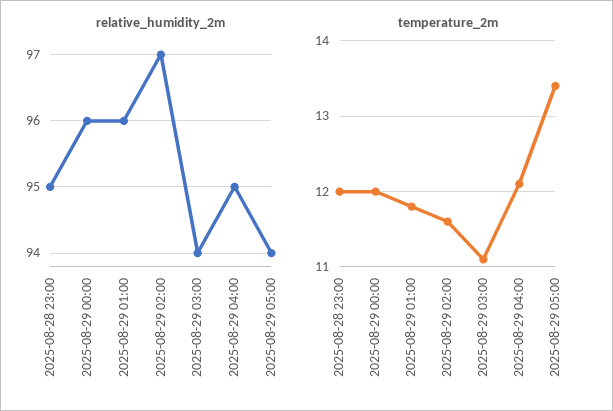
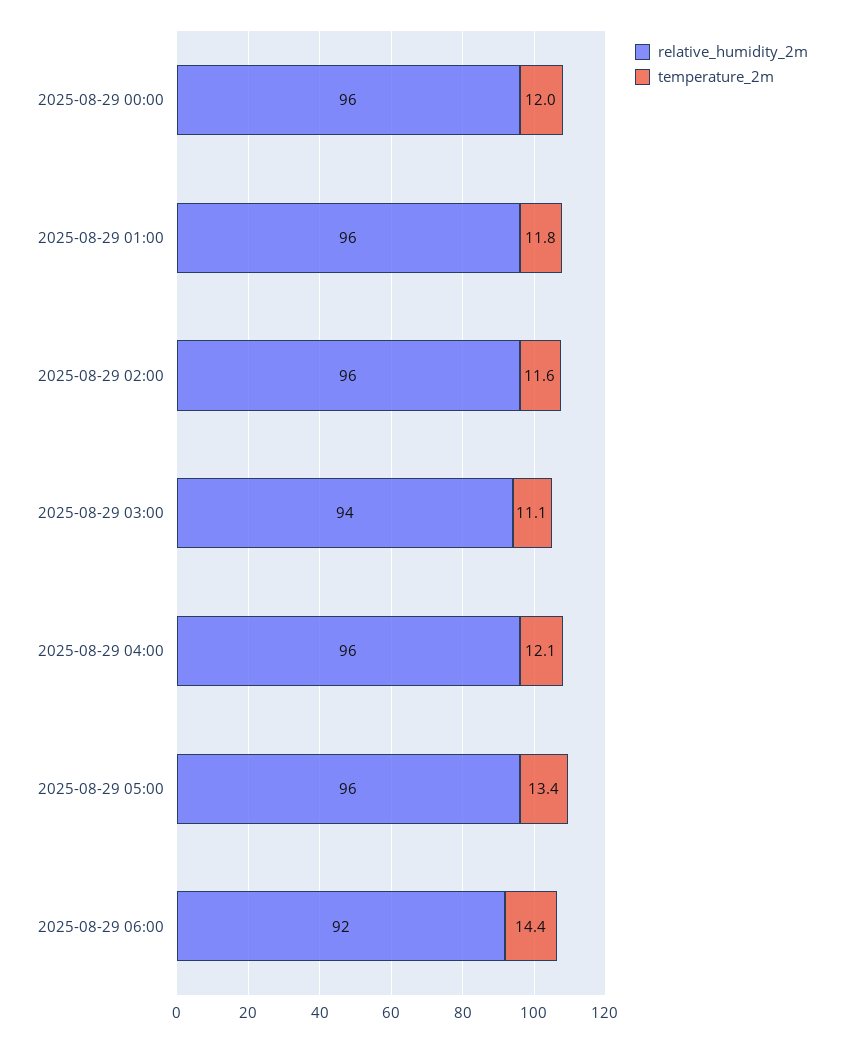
relative_humidity_2m, 2025-08-28 23:00: 95 -> none
relative_humidity_2m, 2025-08-29 02:00: 97 -> 96
relative_humidity_2m, 2025-08-29 04:00: 95 -> 96
relative_humidity_2m, 2025-08-29 05:00: 94 -> 96
temperature_2m, 2025-08-28 23:00: 12 -> none
relative_humidity_2m, 2025-08-29 06:00: none -> 92
temperature_2m, 2025-08-29 06:00: none -> 14.4

